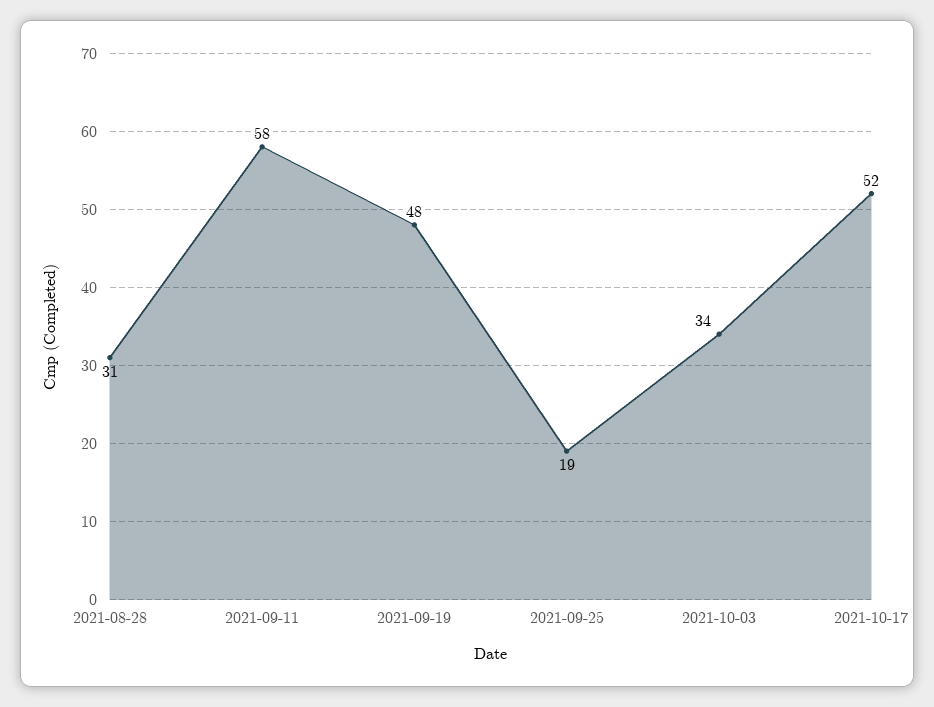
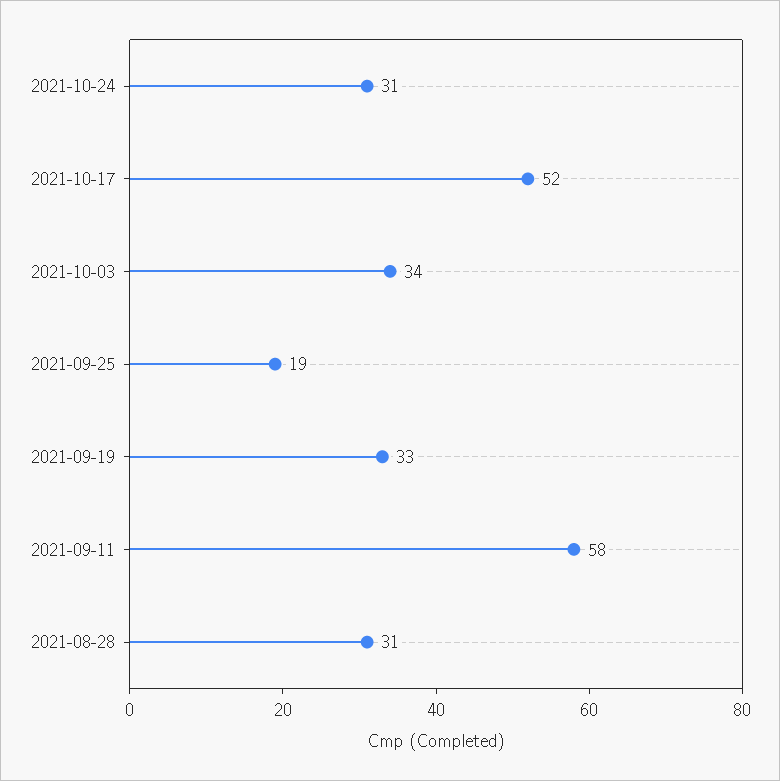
2021-09-19: 48 -> 33
2021-10-24: none -> 31

